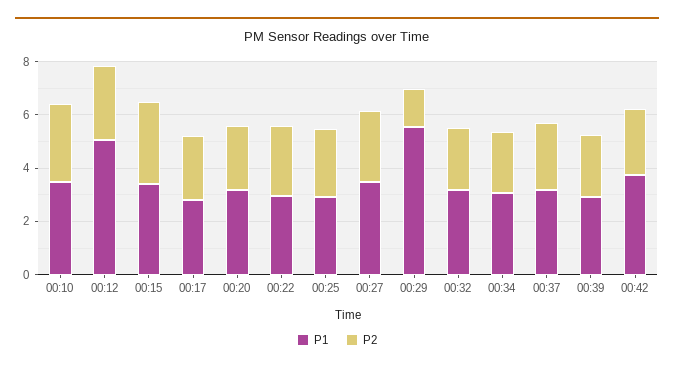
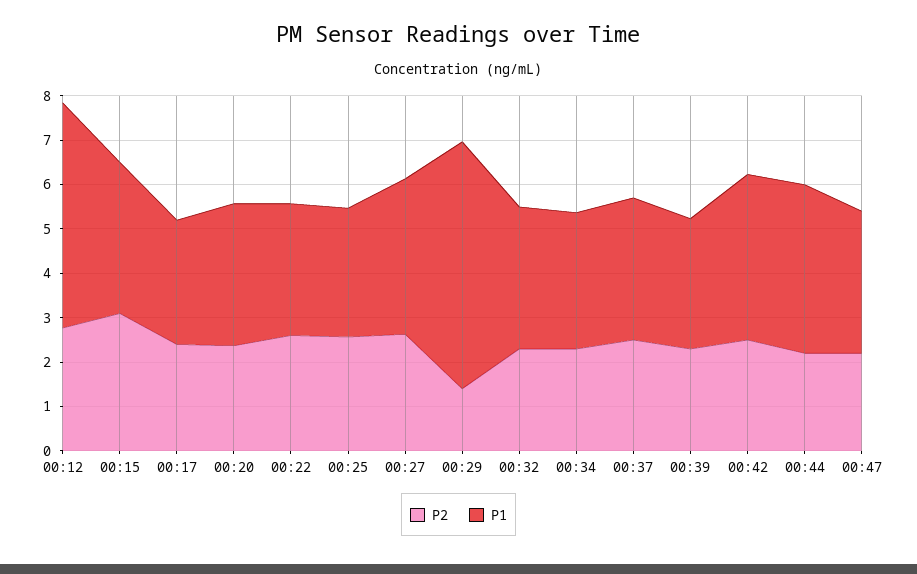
P1, 00:10: 3.5 -> none
P2, 00:10: 3 -> none
P2, 00:44: none -> 2.2
P1, 00:44: none -> 3.8
P2, 00:47: none -> 2.2
P1, 00:47: none -> 3.2

